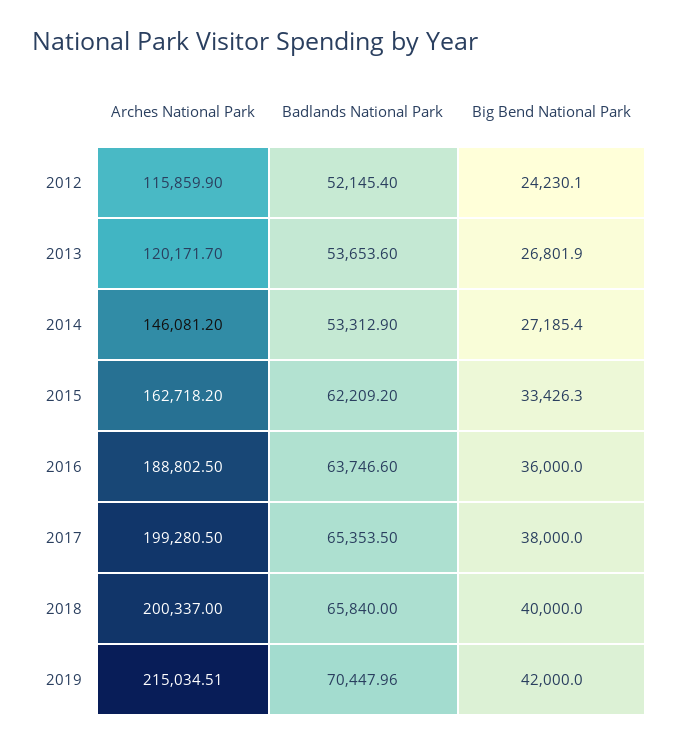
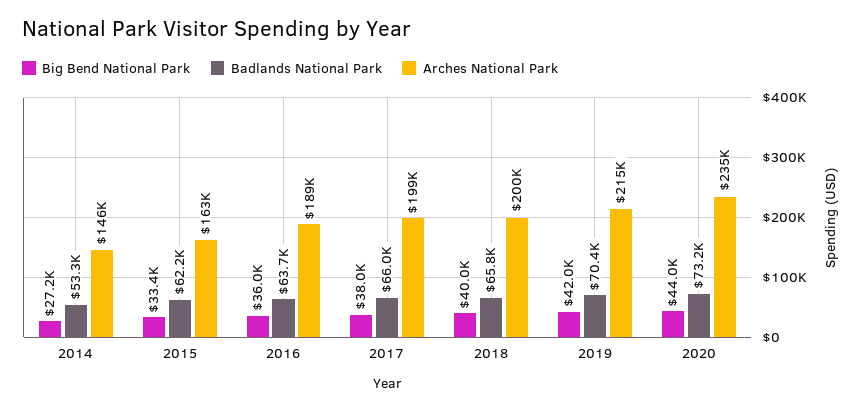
Arches National Park, 2012: 115859.9 -> none
Badlands National Park, 2012: 52145.4 -> none
Big Bend National Park, 2012: 24230.1 -> none
Arches National Park, 2013: 120171.7 -> none
Badlands National Park, 2013: 53653.6 -> none
Big Bend National Park, 2013: 26801.9 -> none
Badlands National Park, 2017: 65353.5 -> 66000
Big Bend National Park, 2020: none -> 44000
Badlands National Park, 2020: none -> 73200
Arches National Park, 2020: none -> 235000

